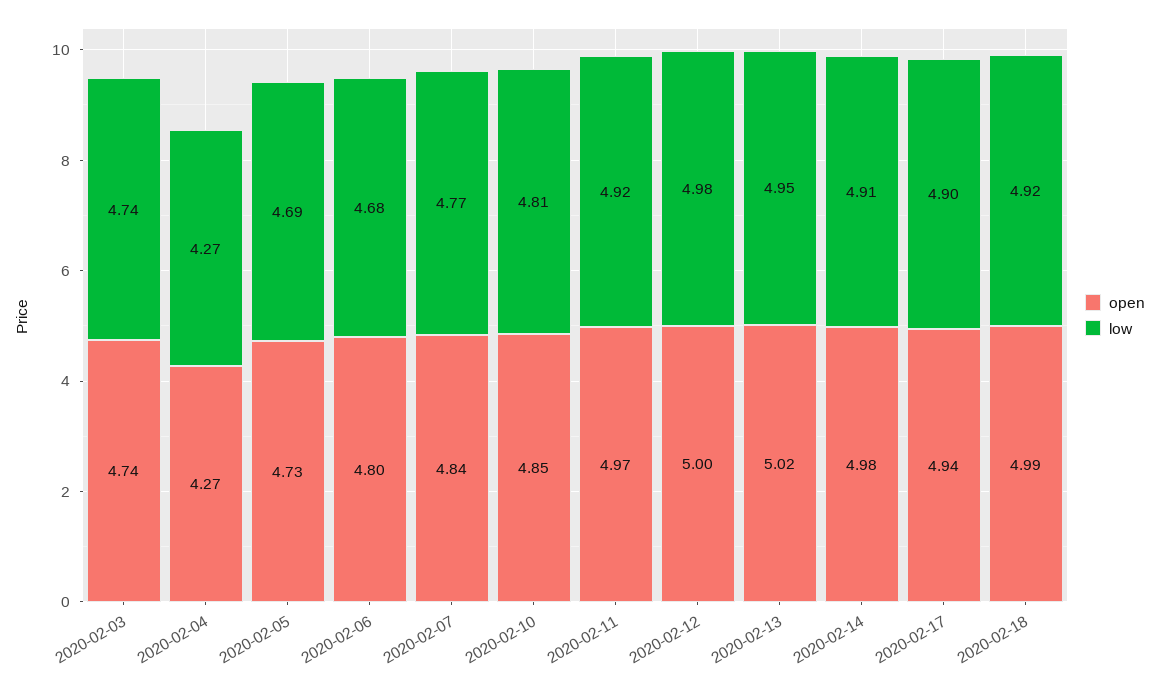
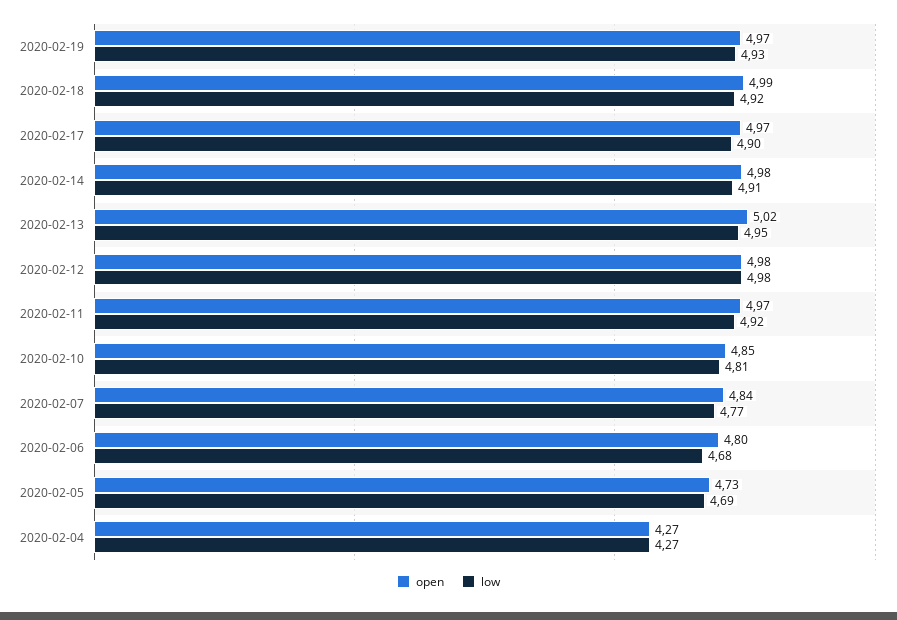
open, 2020-02-03: 4.74 -> none
low, 2020-02-03: 4.74 -> none
open, 2020-02-12: 5 -> 4.98
open, 2020-02-17: 4.94 -> 4.97
open, 2020-02-19: none -> 4.97
low, 2020-02-19: none -> 4.93

